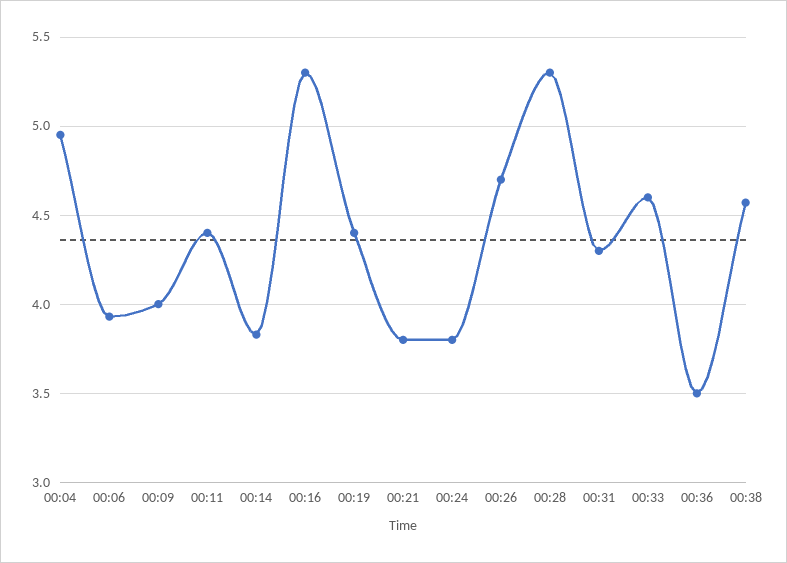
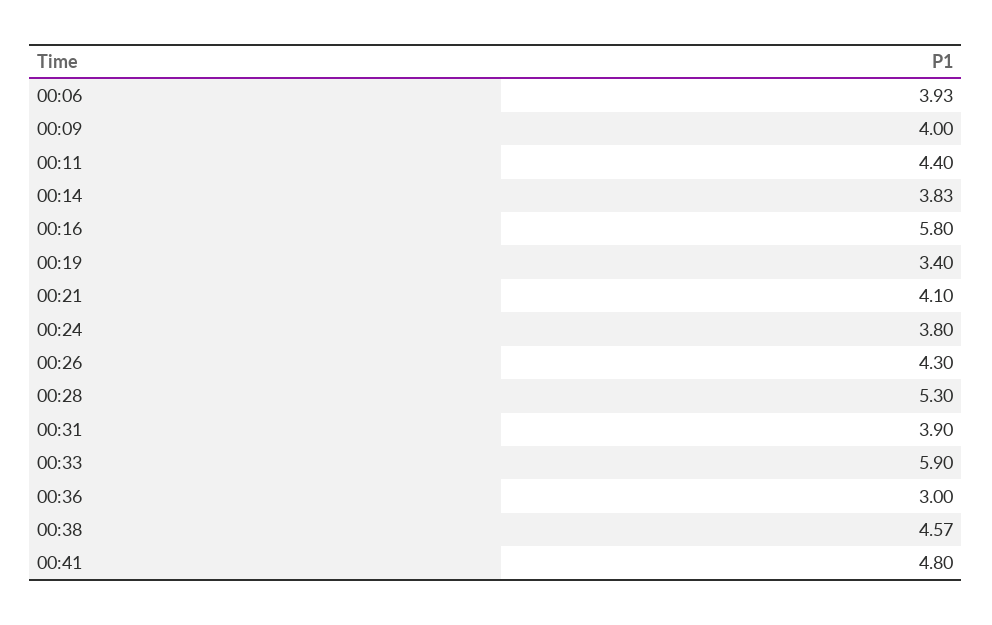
00:04: 4.95 -> none
00:16: 5.3 -> 5.8
00:19: 4.4 -> 3.4
00:21: 3.8 -> 4.1
00:26: 4.7 -> 4.3
00:31: 4.3 -> 3.9
00:33: 4.6 -> 5.9
00:36: 3.5 -> 3
00:41: none -> 4.8

